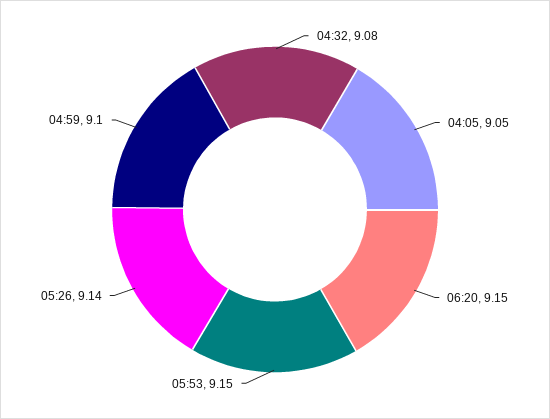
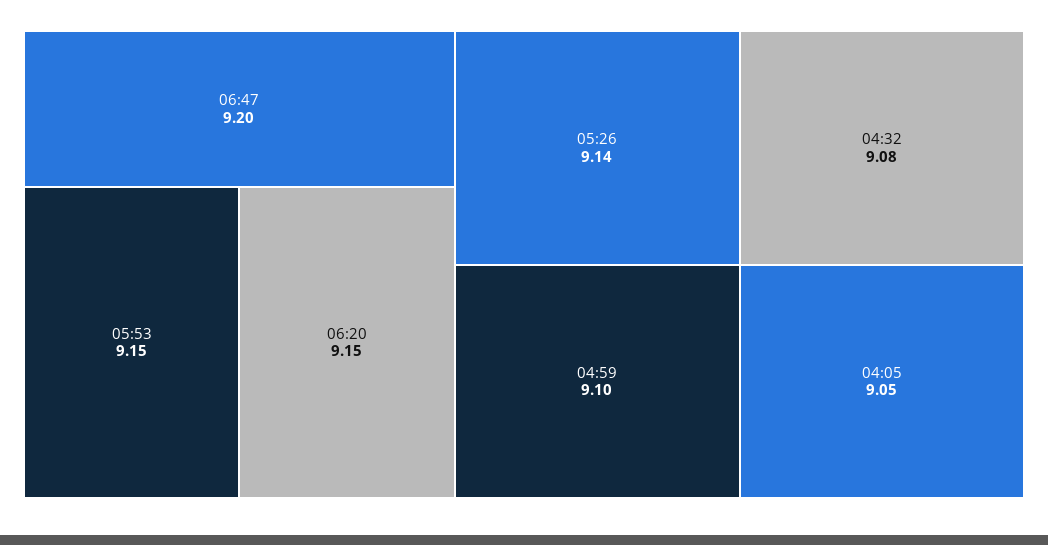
06:47: none -> 9.2

